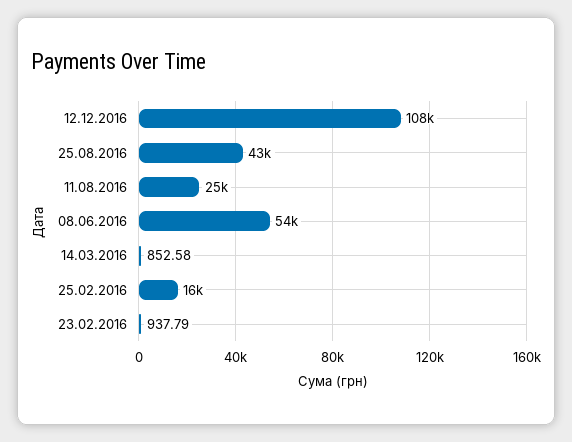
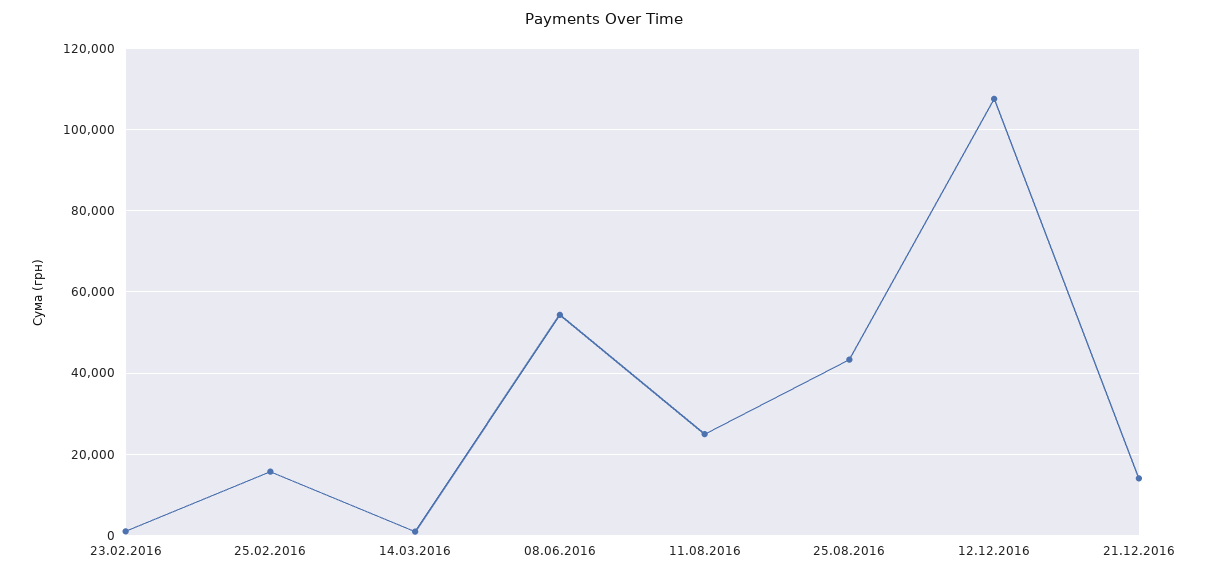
21.12.2016: none -> 14000

